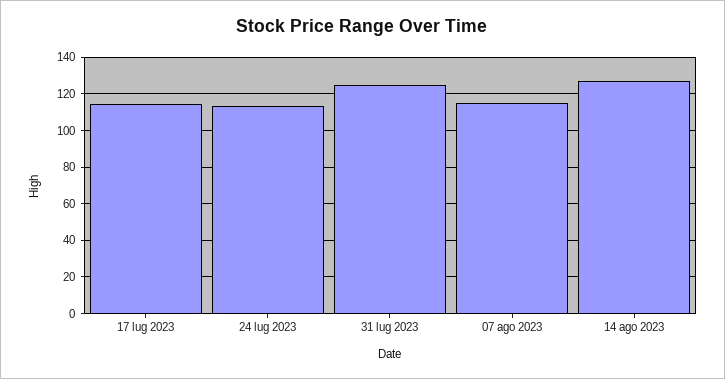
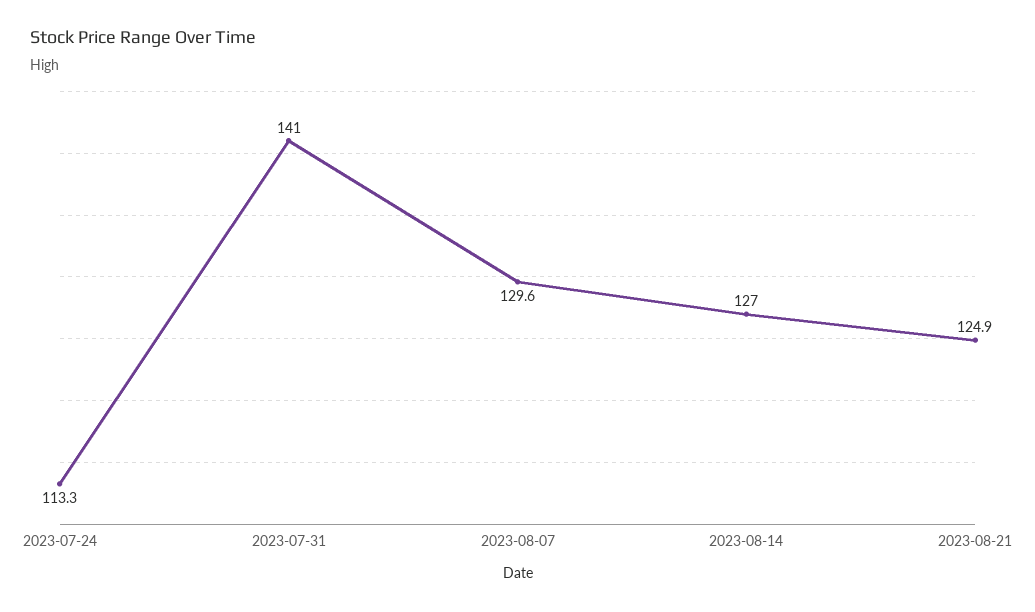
17 lug 2023: 115 -> none
31 lug 2023: 125 -> 141
07 ago 2023: 115 -> 129.6
2023-08-21: none -> 124.9

